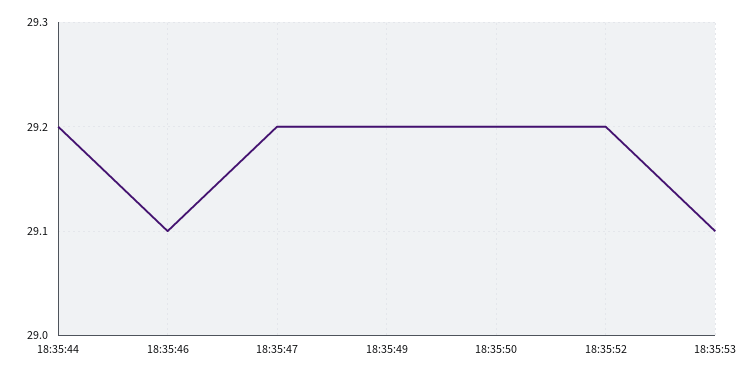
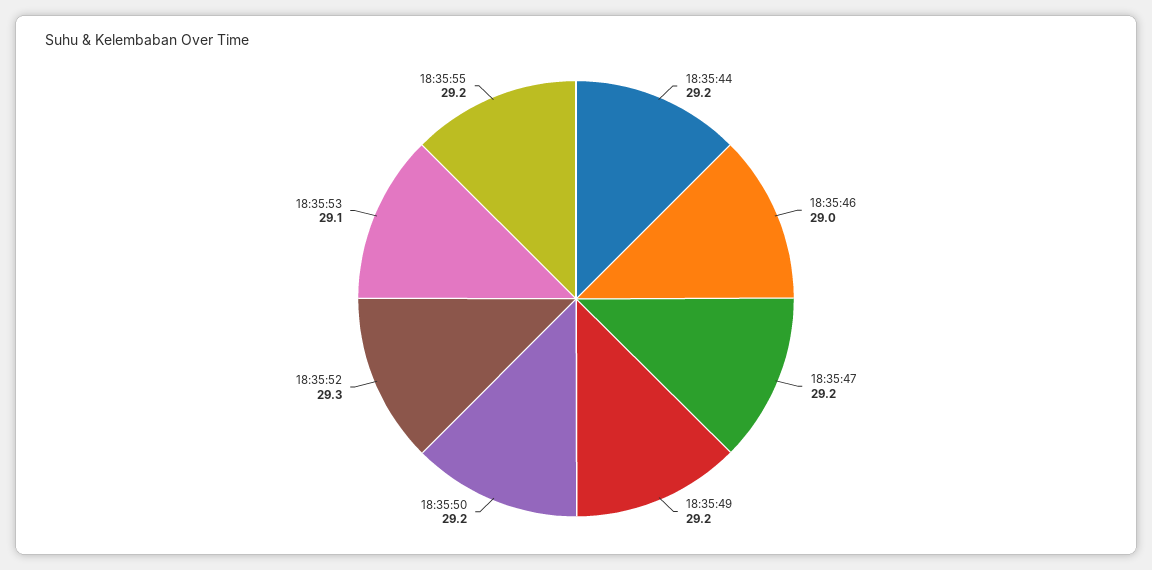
18:35:46: 29.1 -> 29
18:35:52: 29.2 -> 29.3
18:35:55: none -> 29.2

